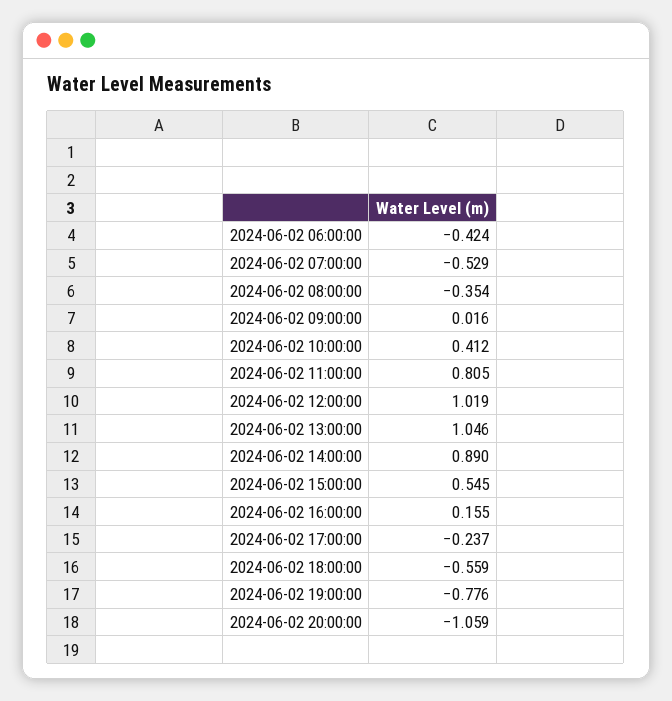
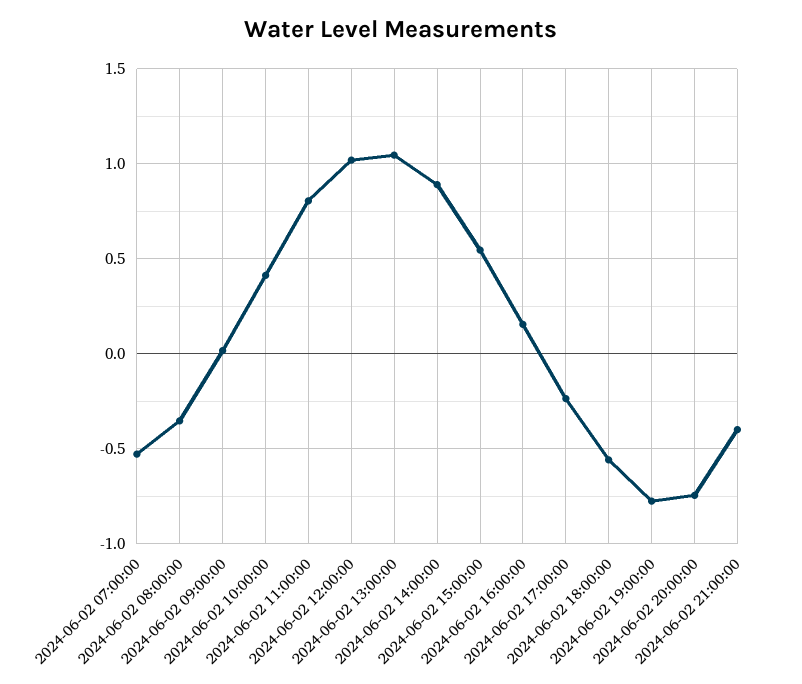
2024-06-02 06:00:00: -0.424 -> none
2024-06-02 20:00:00: -1.059 -> -0.75
2024-06-02 21:00:00: none -> -0.4

